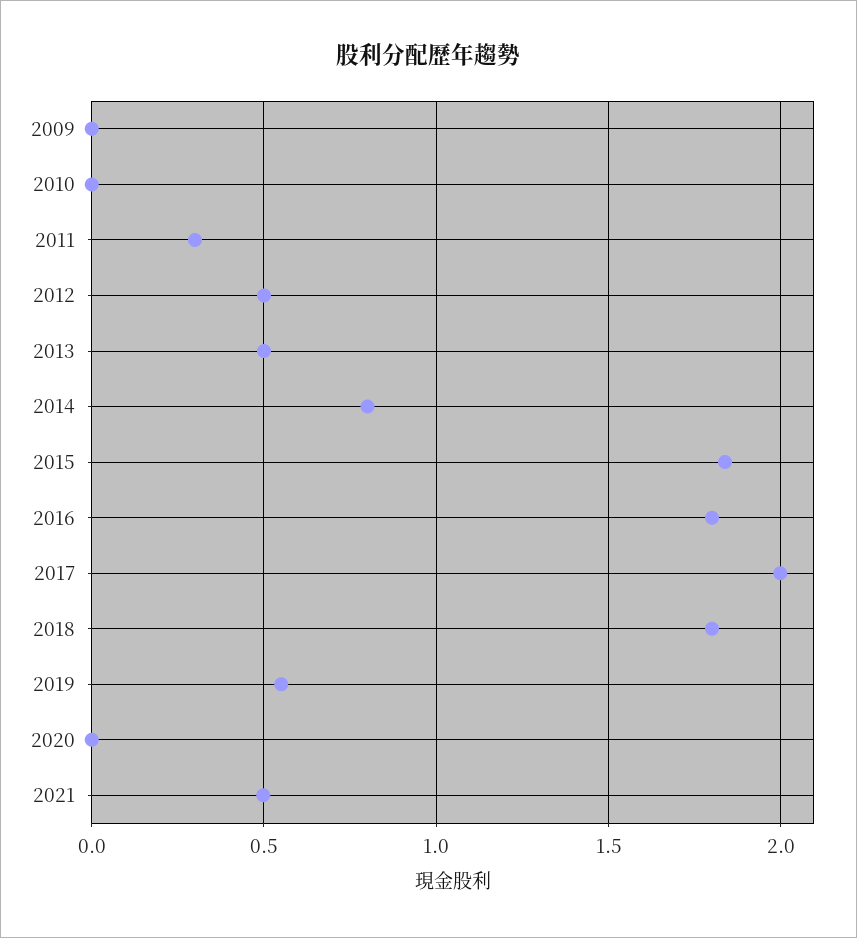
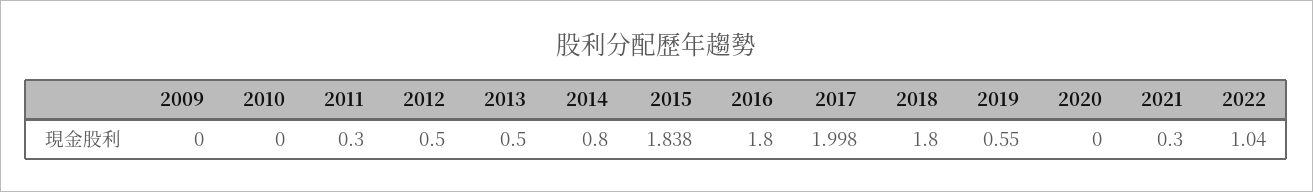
2021: 0.5 -> 0.3
2022: none -> 1.04

